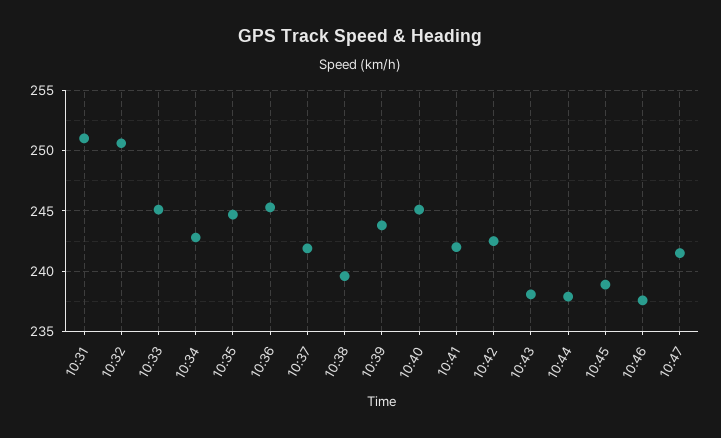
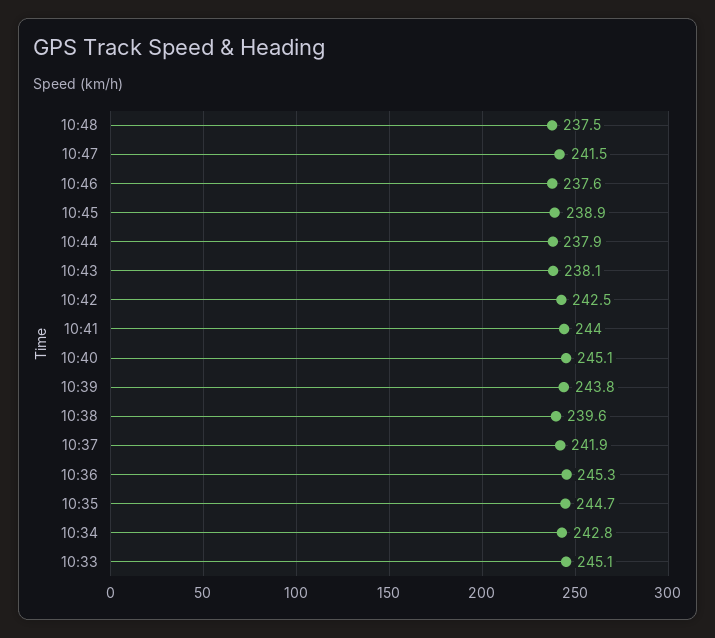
10:31: 251 -> none
10:32: 250.5 -> none
10:41: 242 -> 244
10:48: none -> 237.5

